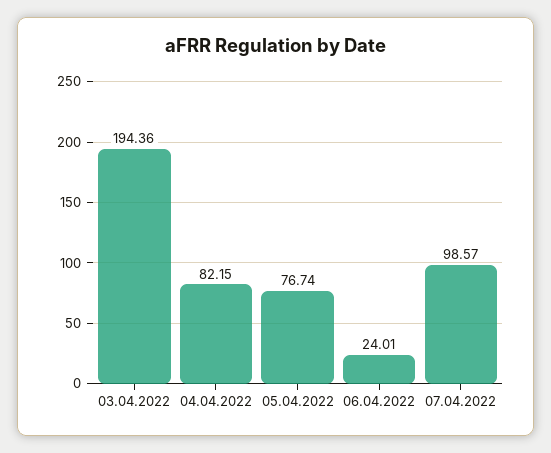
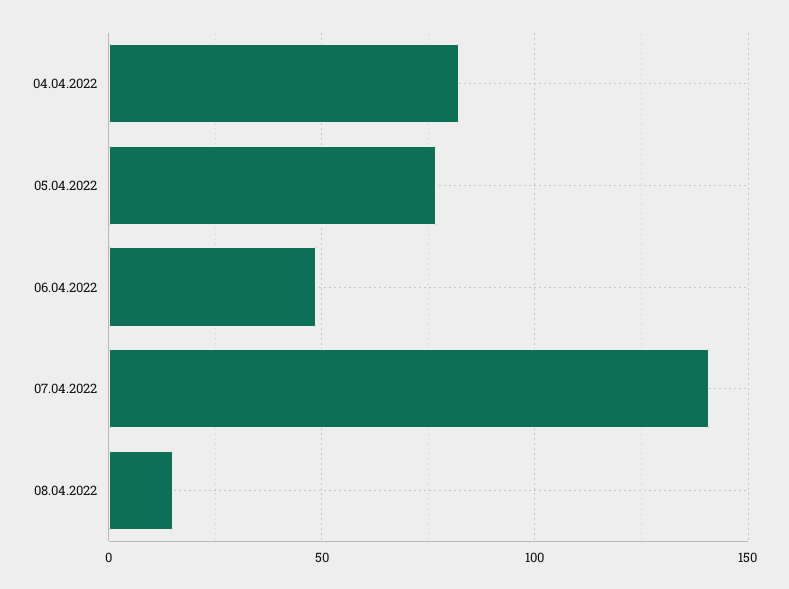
03.04.2022: 194.36 -> none
06.04.2022: 24.01 -> 50
07.04.2022: 98.57 -> 140
08.04.2022: none -> 15

